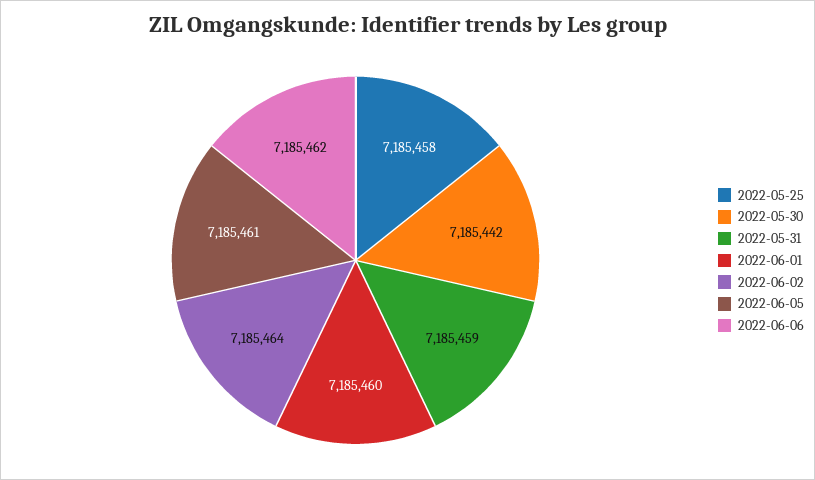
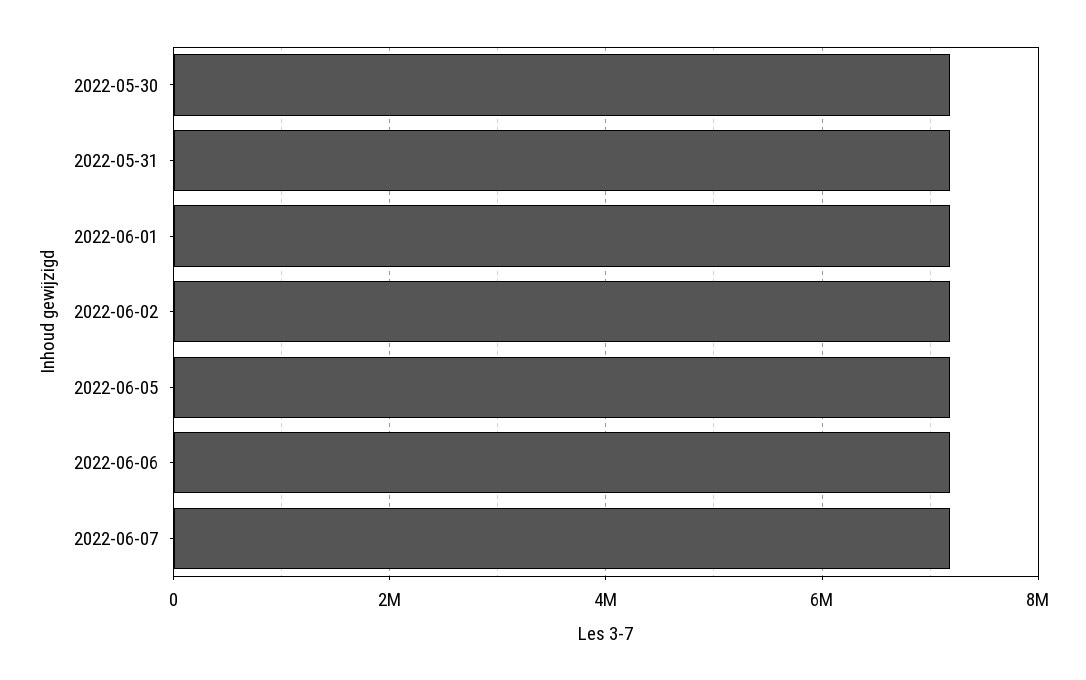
2022-05-25: 7185458 -> none
2022-06-07: none -> 7200000

